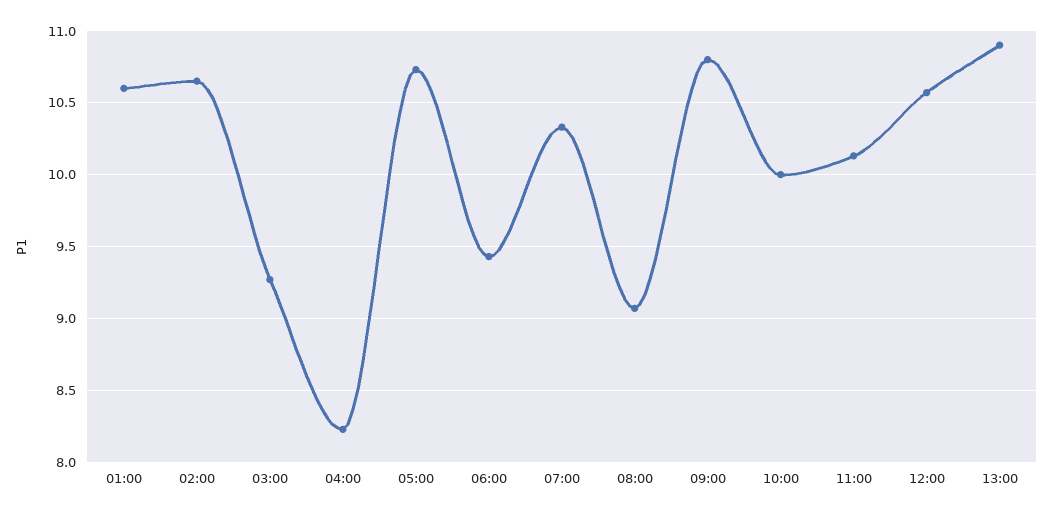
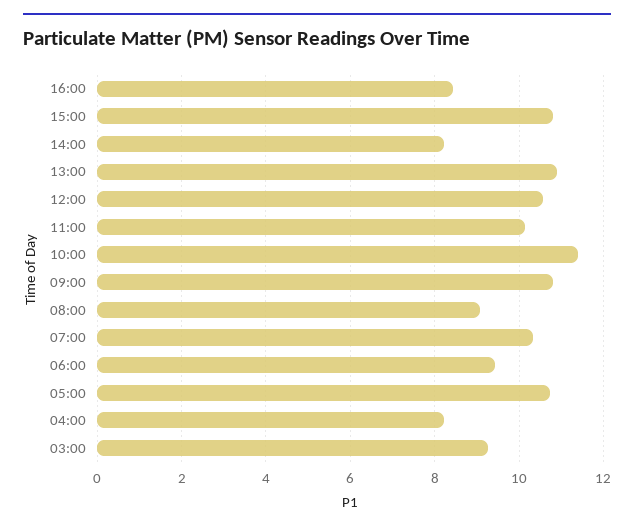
01:00: 10.6 -> none
02:00: 10.65 -> none
10:00: 10 -> 11.4
16:00: none -> 8.4
15:00: none -> 10.8
14:00: none -> 8.2

